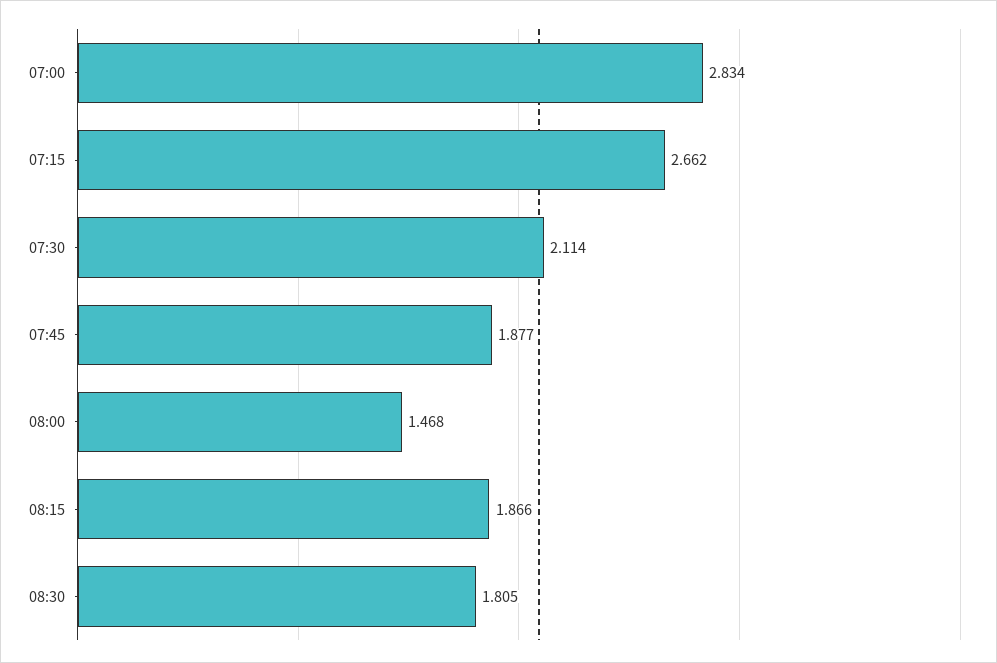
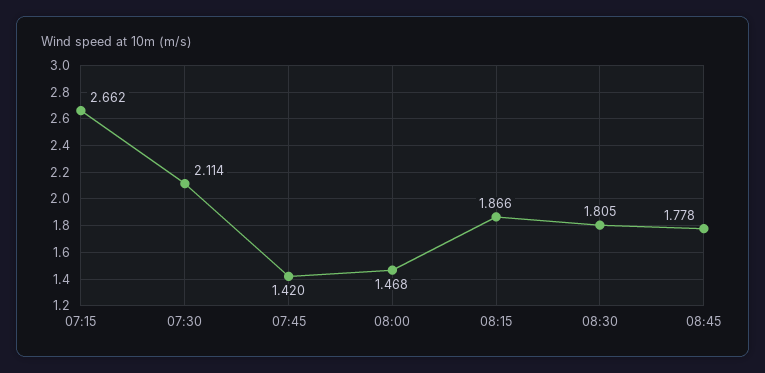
07:00: 2.834 -> none
07:45: 1.877 -> 1.42
08:45: none -> 1.778

